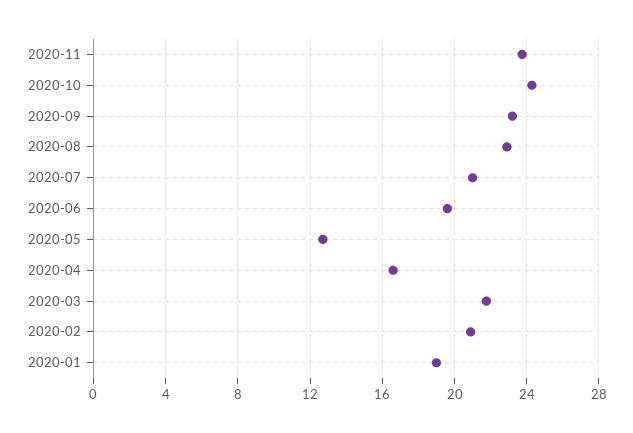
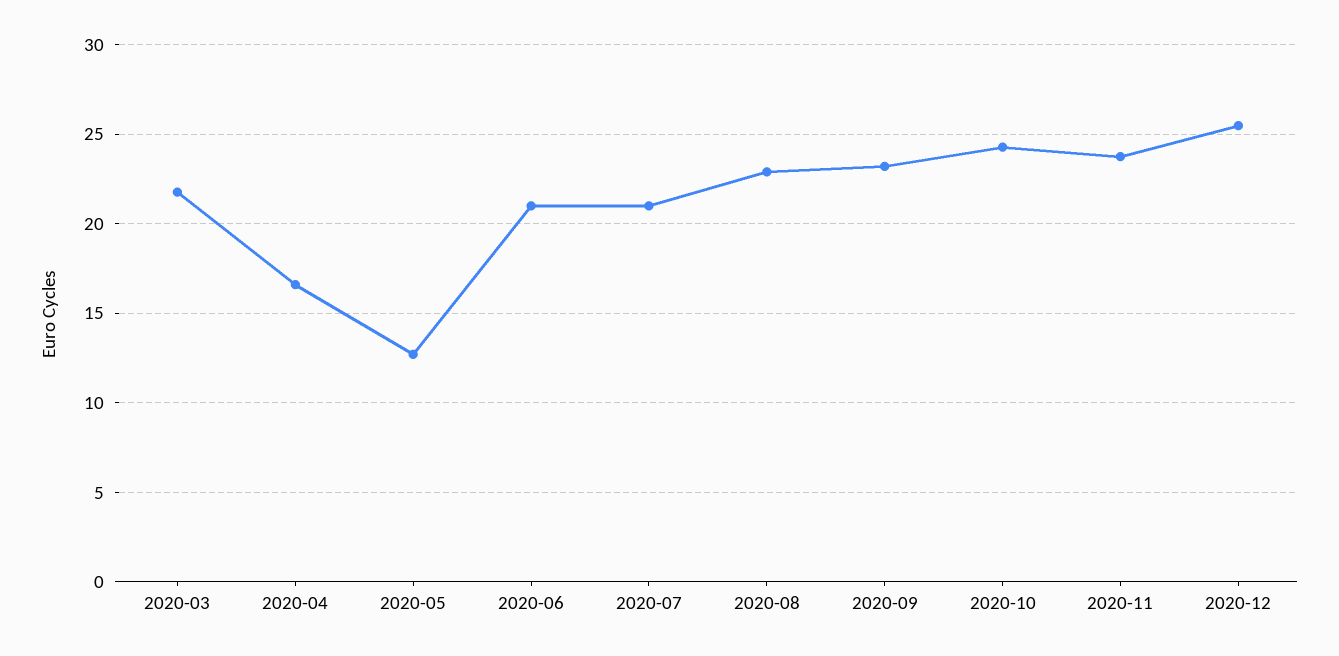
2020-06: 19.5 -> 21
2020-02: 21 -> none
2020-01: 19 -> none
2020-12: none -> 25.5

